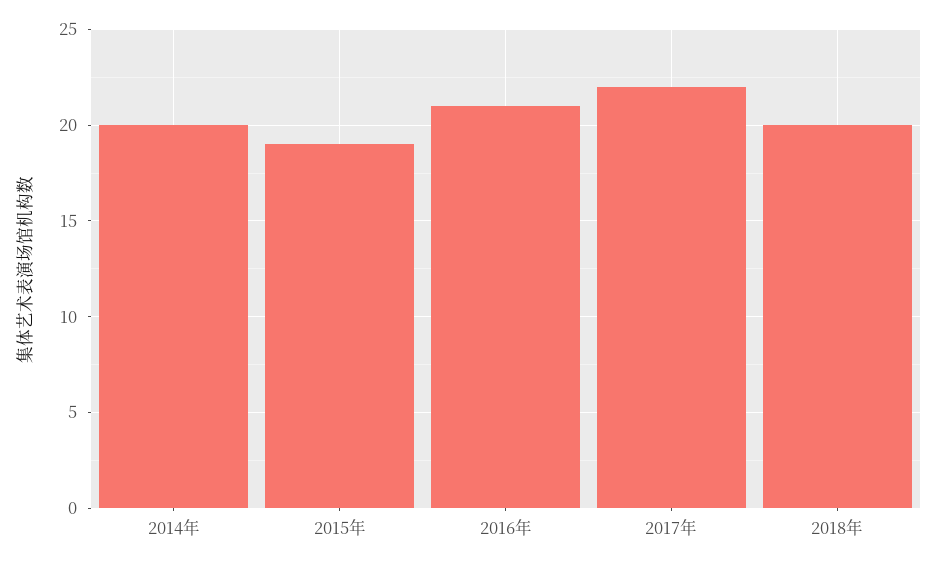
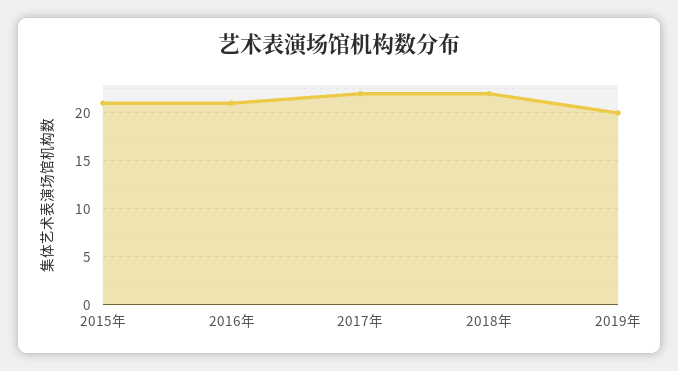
2014年: 20 -> none
2015年: 19 -> 21
2018年: 20 -> 22
2019年: none -> 20

